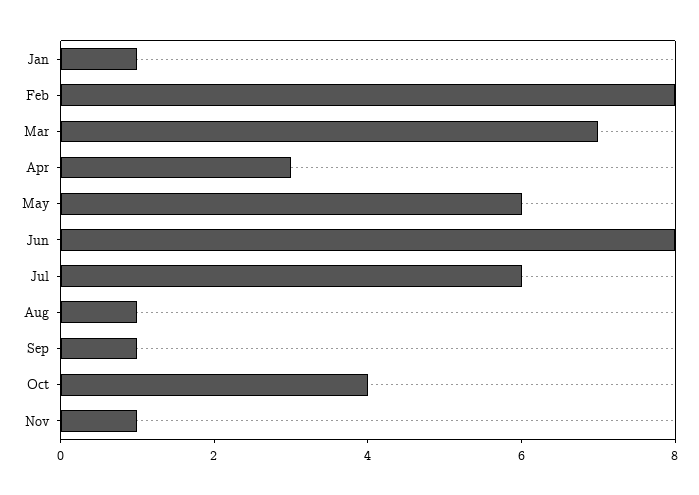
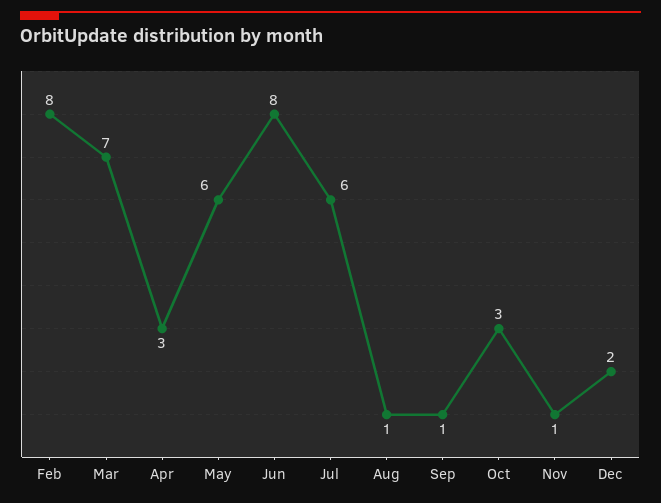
Jan: 1 -> none
Oct: 4 -> 3
Dec: none -> 2

